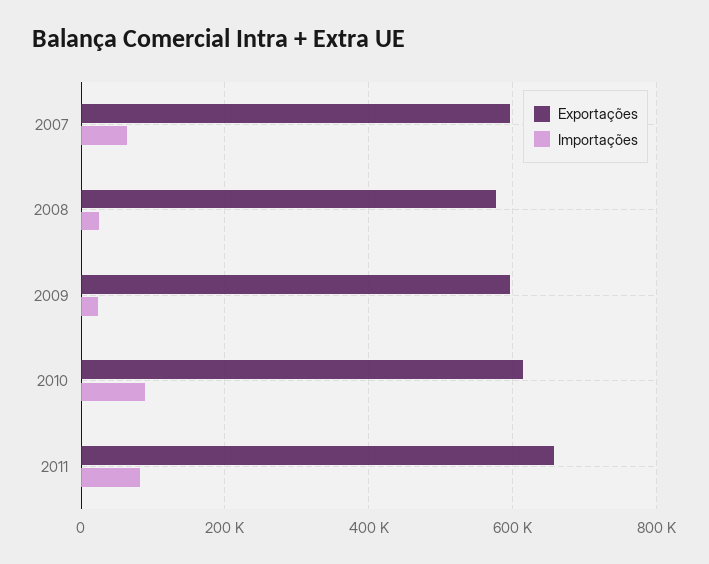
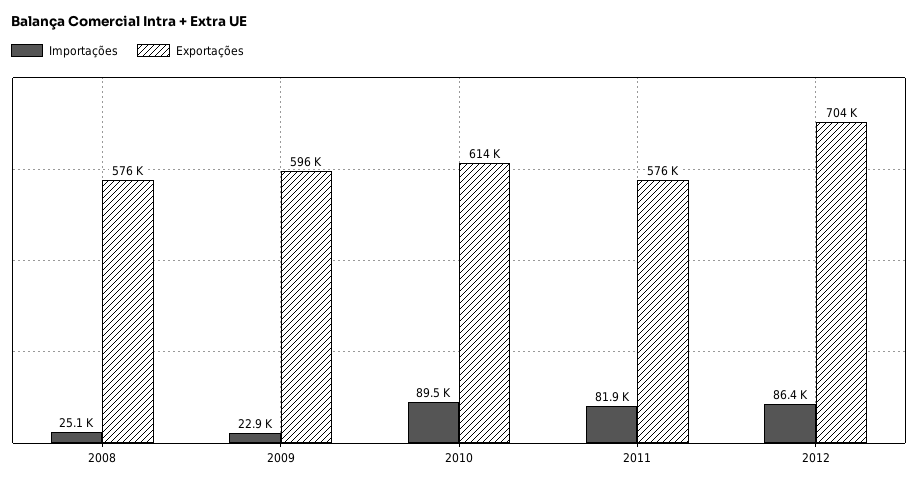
Exportações, 2007: 600000 -> none
Importações, 2007: 60000 -> none
Exportações, 2011: 660000 -> 576000
Importações, 2012: none -> 86400
Exportações, 2012: none -> 704000

